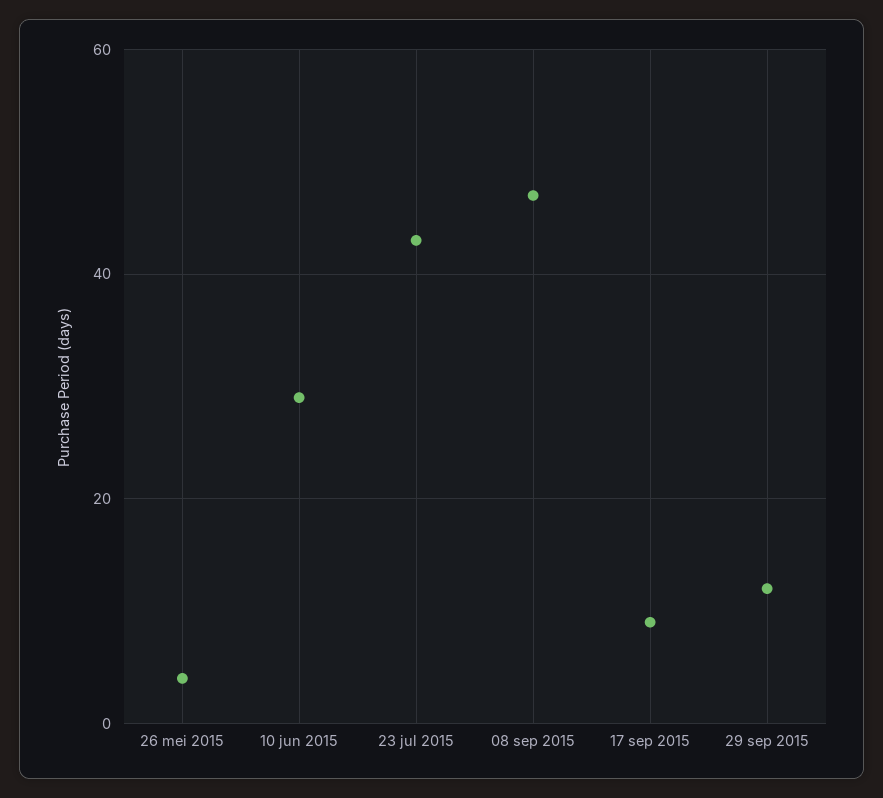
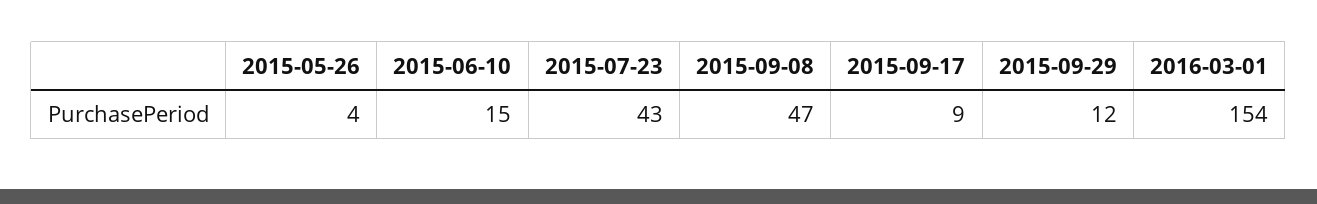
10 jun 2015: 30 -> 15
2016-03-01: none -> 154

